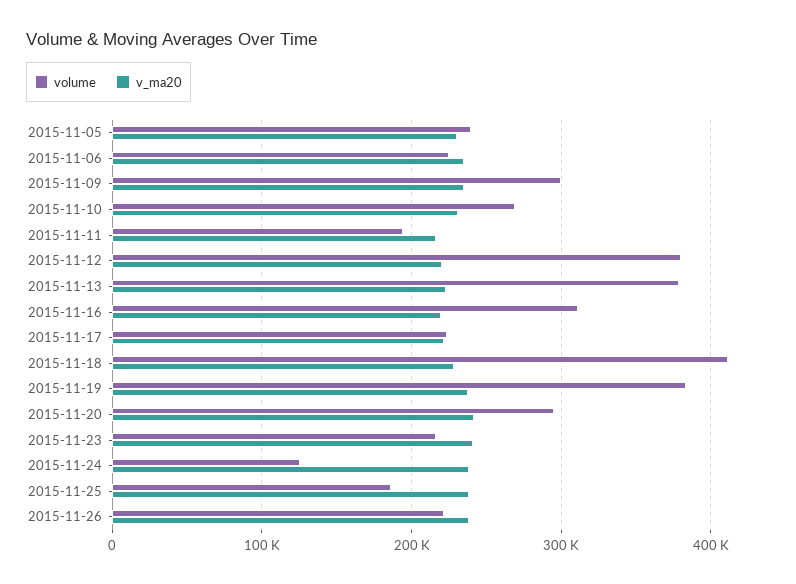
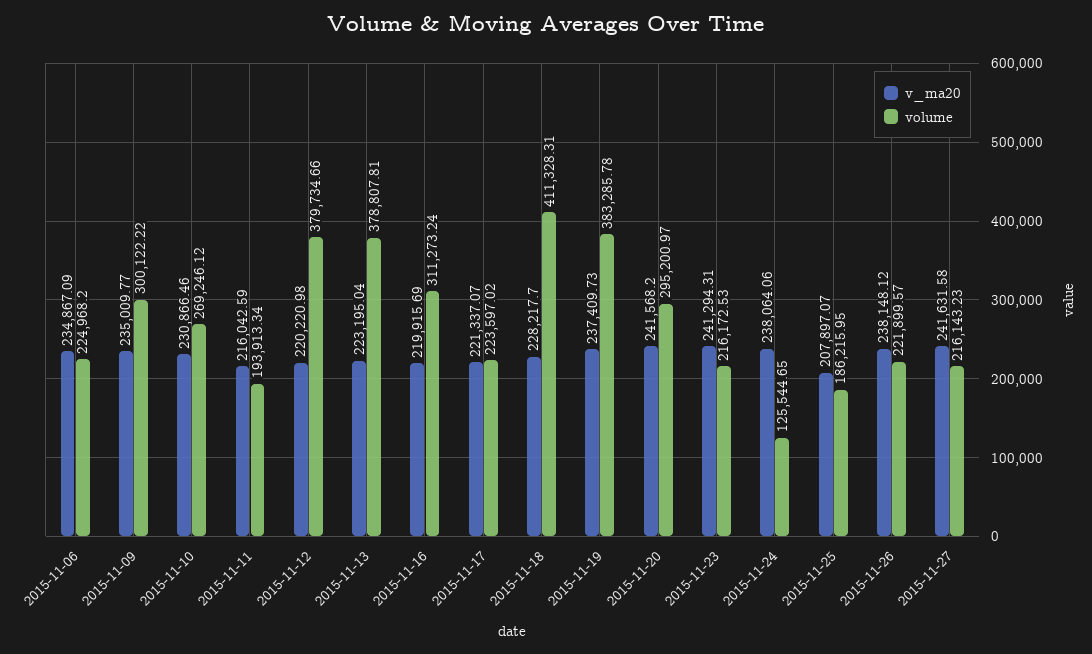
volume, 2015-11-05: 240000 -> none
v_ma20, 2015-11-05: 230000 -> none
v_ma20, 2015-11-25: 240000 -> 207897.07
v_ma20, 2015-11-27: none -> 241631.58
volume, 2015-11-27: none -> 216143.23

